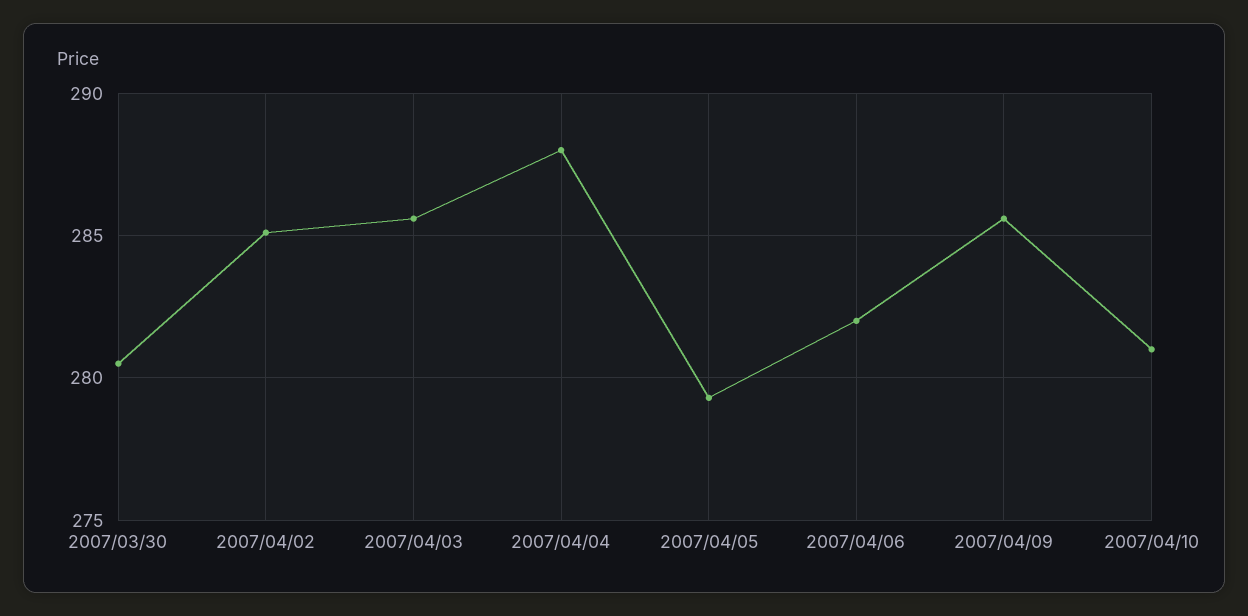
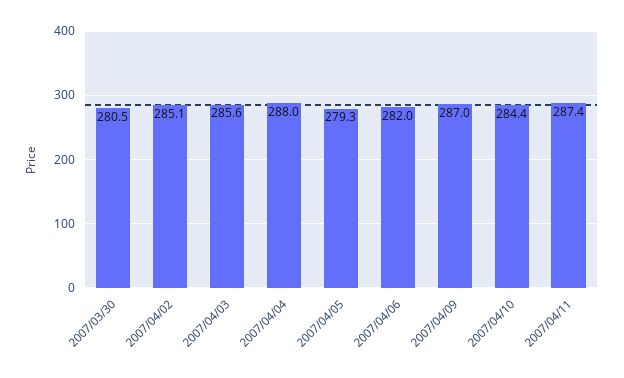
2007/04/09: 285.5 -> 287
2007/04/10: 281 -> 284.4
2007/04/11: none -> 287.4

